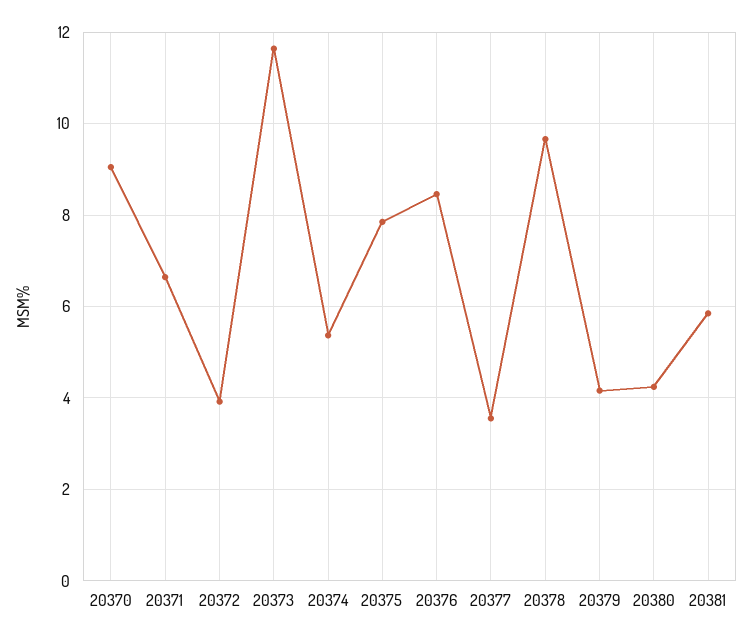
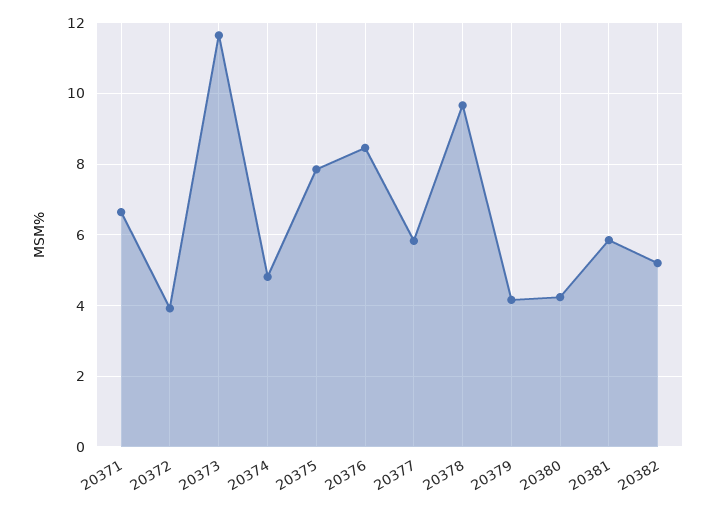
20370: 9 -> none
20374: 5.4 -> 4.8
20377: 3.6 -> 5.8
20382: none -> 5.2

